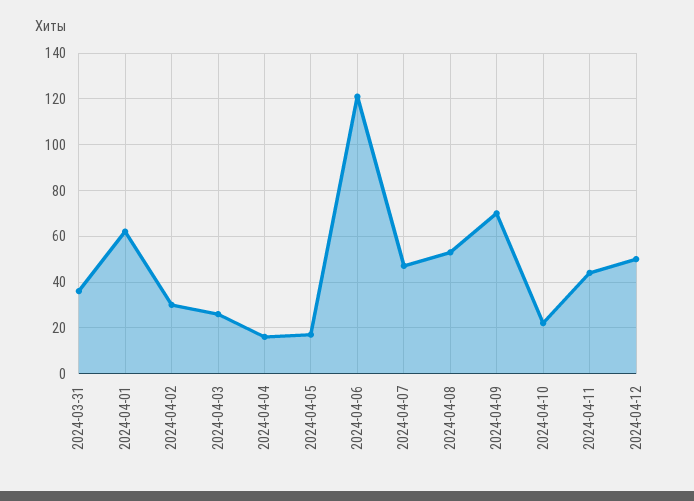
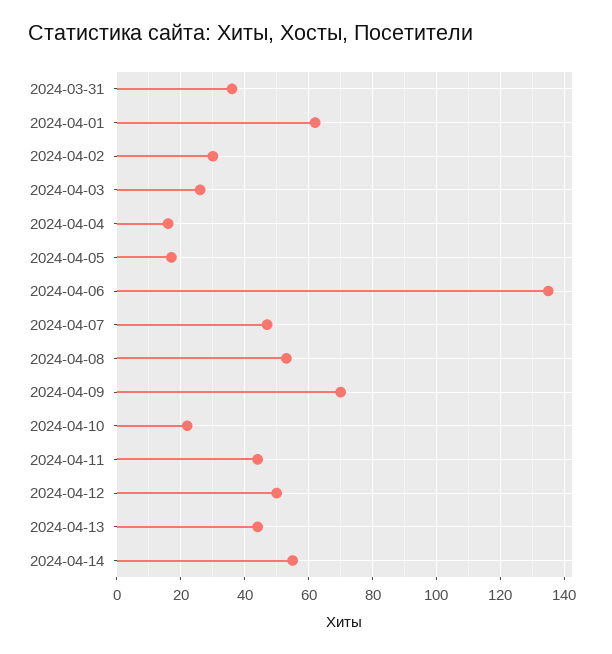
2024-04-06: 120 -> 135
2024-04-13: none -> 45
2024-04-14: none -> 55

